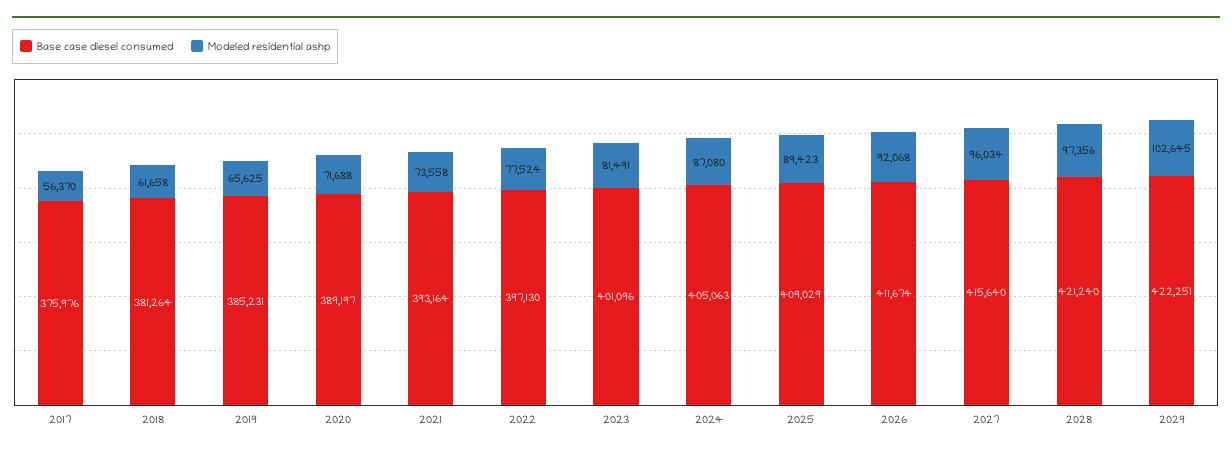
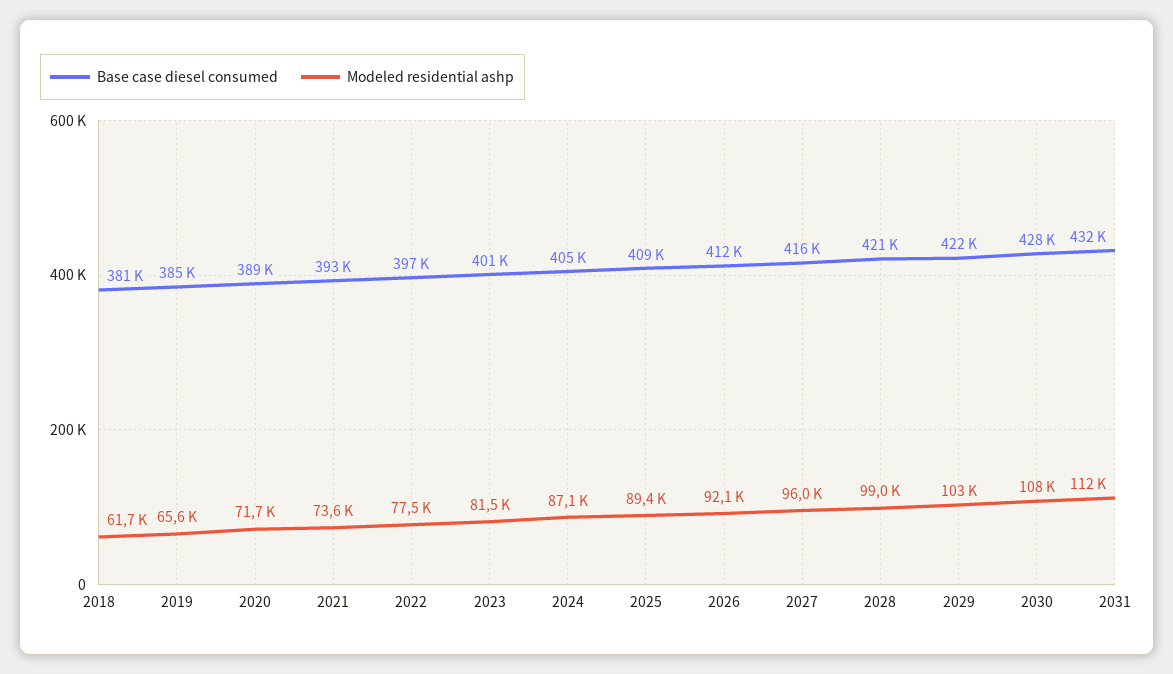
Base case diesel consumed, 2017: 375976 -> none
Modeled residential ashp, 2017: 56370 -> none
Modeled residential ashp, 2028: 97356 -> 99000
Base case diesel consumed, 2030: none -> 428000
Modeled residential ashp, 2030: none -> 108000
Base case diesel consumed, 2031: none -> 432000
Modeled residential ashp, 2031: none -> 112000

